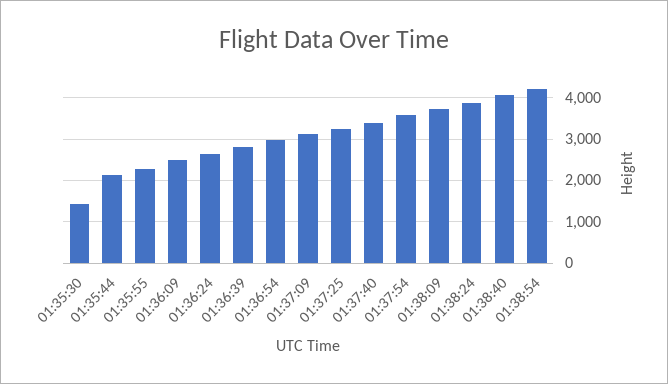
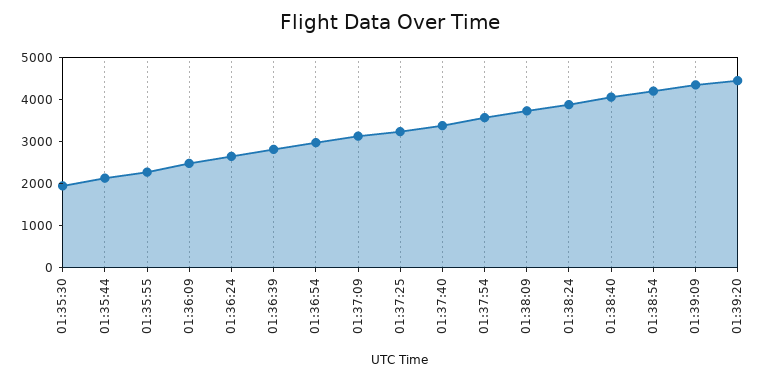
01:35:30: 1400 -> 2000
01:39:09: none -> 4400
01:39:20: none -> 4400

